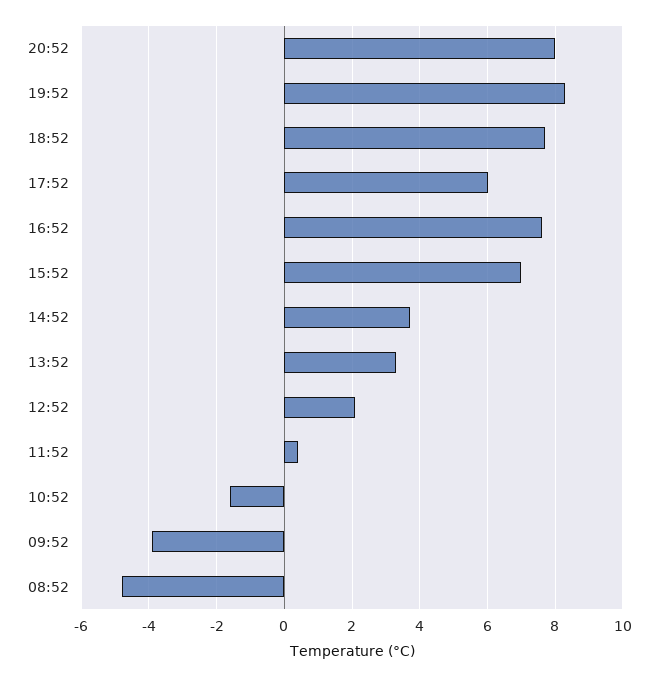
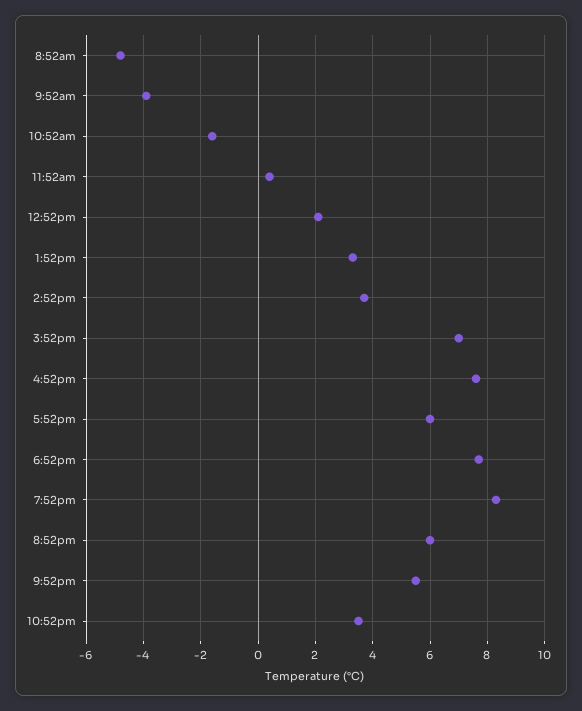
20:52: 8 -> 6
9:52pm: none -> 5.5
10:52pm: none -> 3.5

